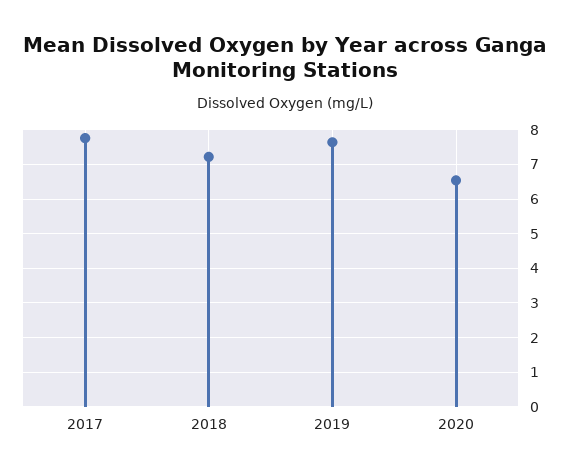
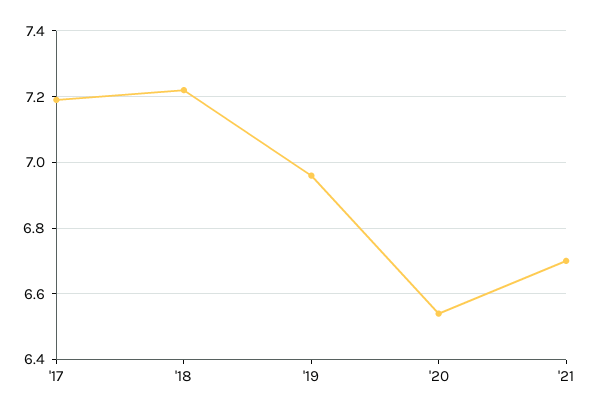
2017: 7.8 -> 7.2
2019: 7.6 -> 6.95
'21: none -> 6.7

